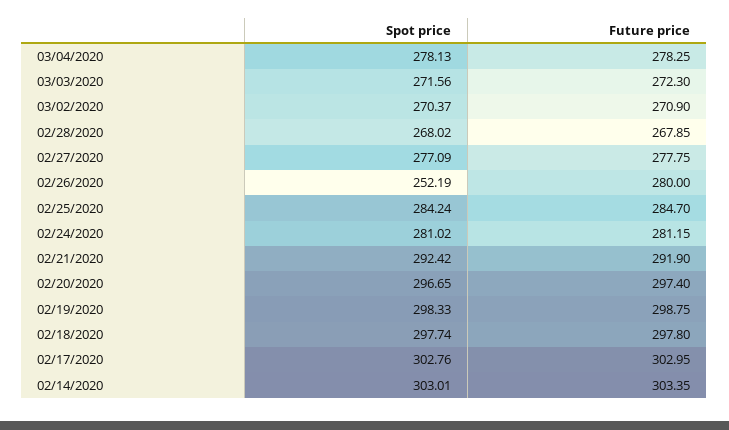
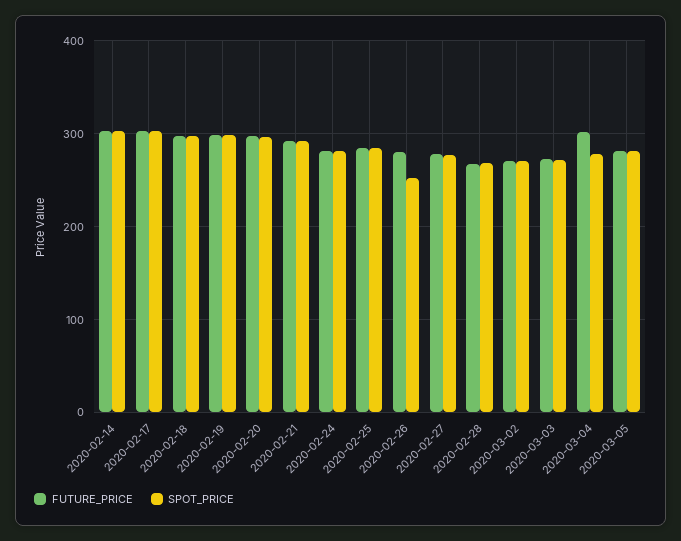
Future price, 03/04/2020: 278.25 -> 300
Future price, 2020-03-05: none -> 280
Spot price, 2020-03-05: none -> 280

